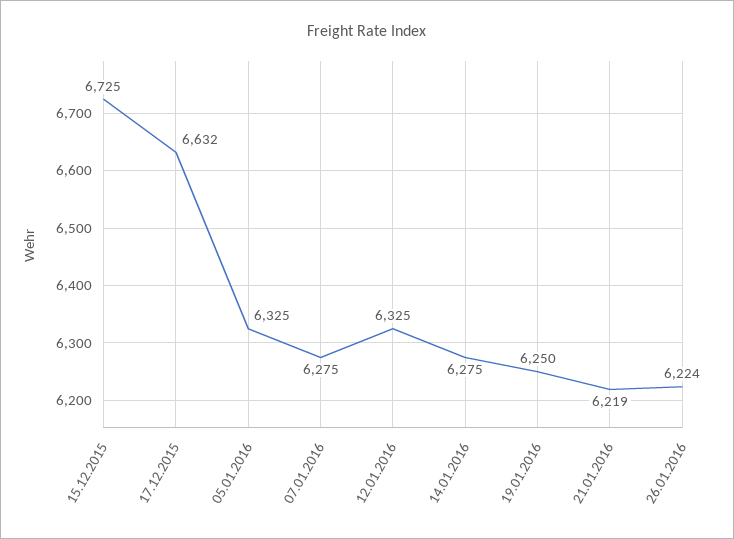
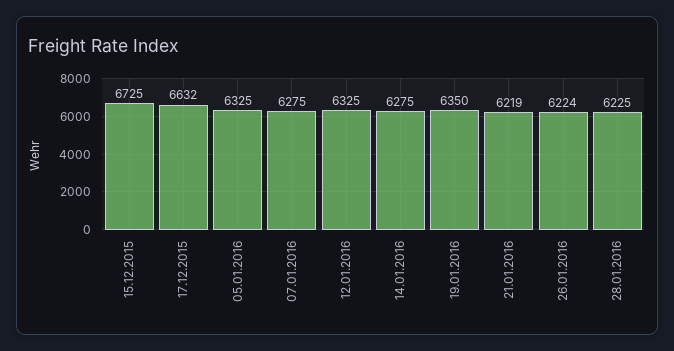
19.01.2016: 6250 -> 6350
28.01.2016: none -> 6225

